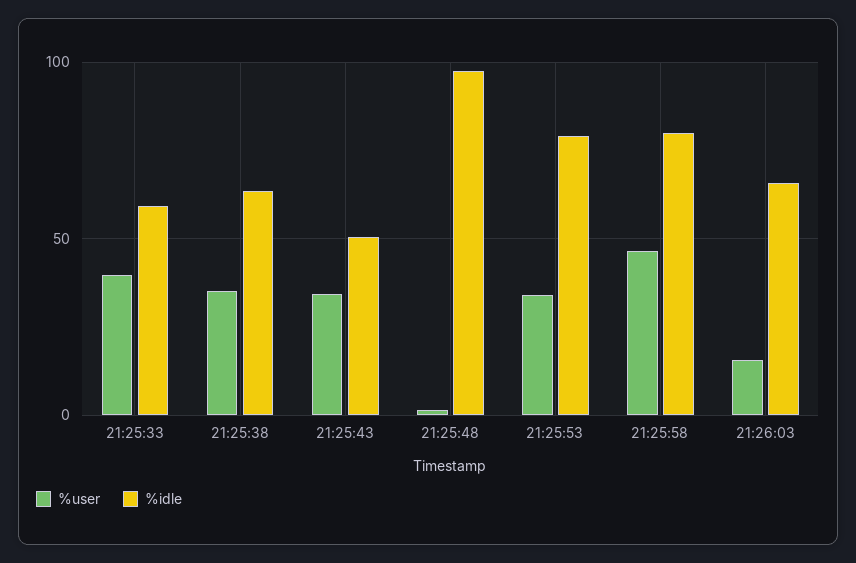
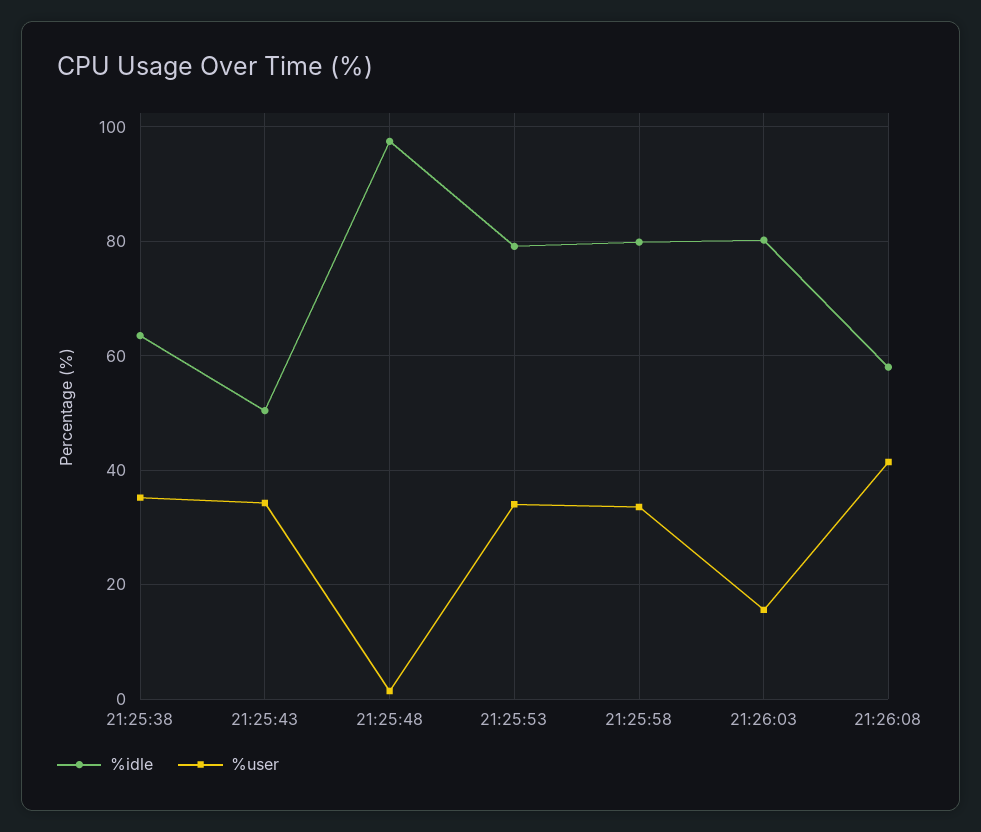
%user, 21:25:33: 40 -> none
%idle, 21:25:33: 60 -> none
%user, 21:25:58: 45 -> 34
%idle, 21:26:03: 65 -> 80
%idle, 21:26:08: none -> 58
%user, 21:26:08: none -> 42

